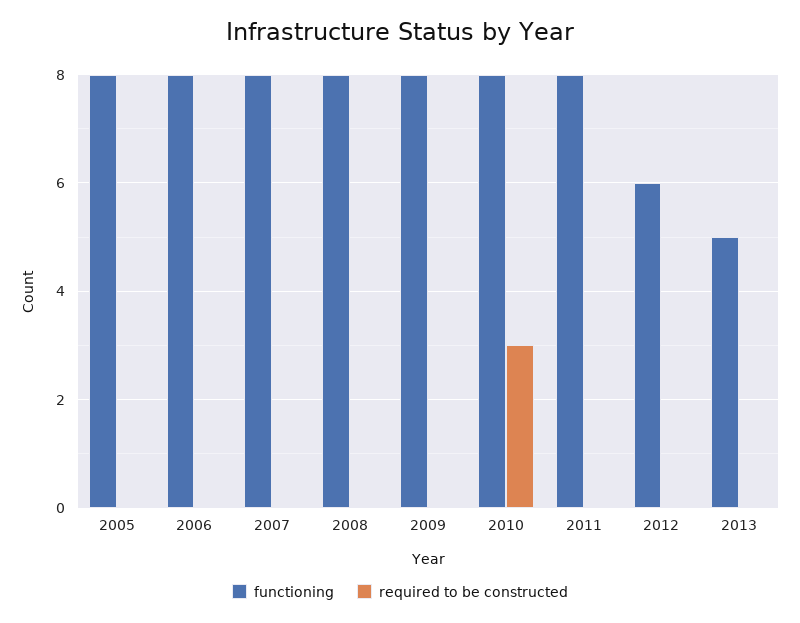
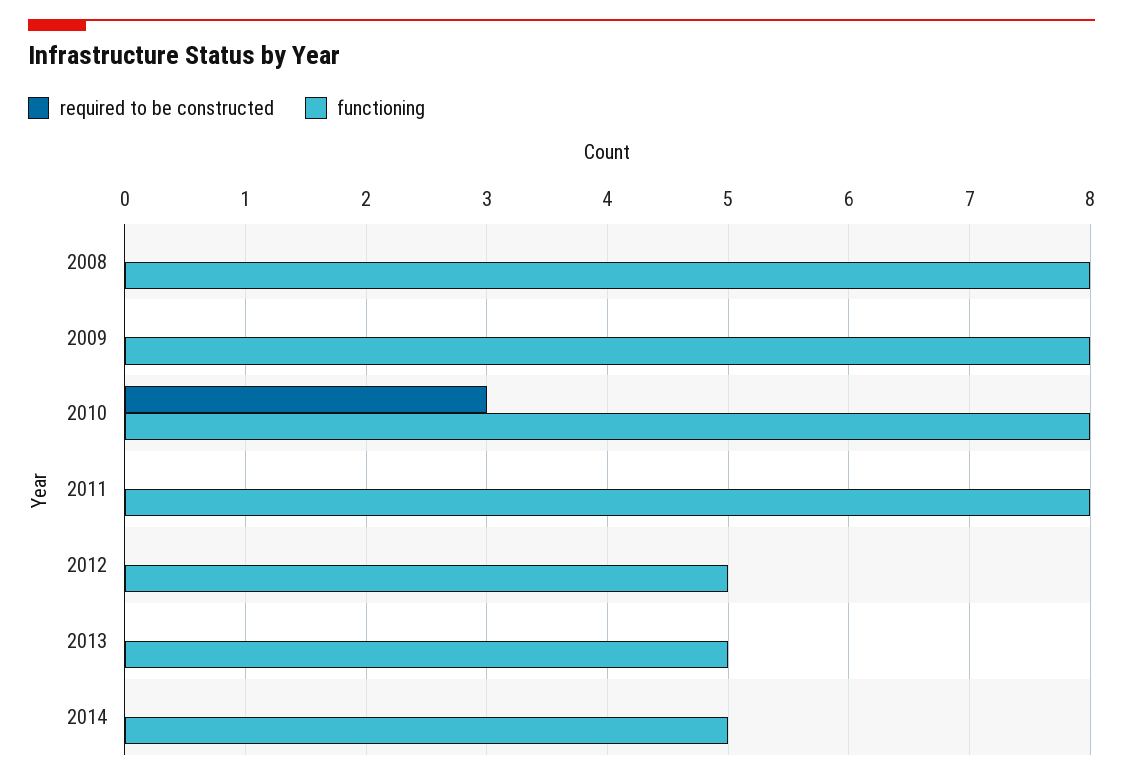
functioning, 2005: 8 -> none
required to be constructed, 2005: 0 -> none
functioning, 2006: 8 -> none
required to be constructed, 2006: 0 -> none
functioning, 2007: 8 -> none
required to be constructed, 2007: 0 -> none
functioning, 2012: 6 -> 5
required to be constructed, 2014: none -> 0
functioning, 2014: none -> 5

